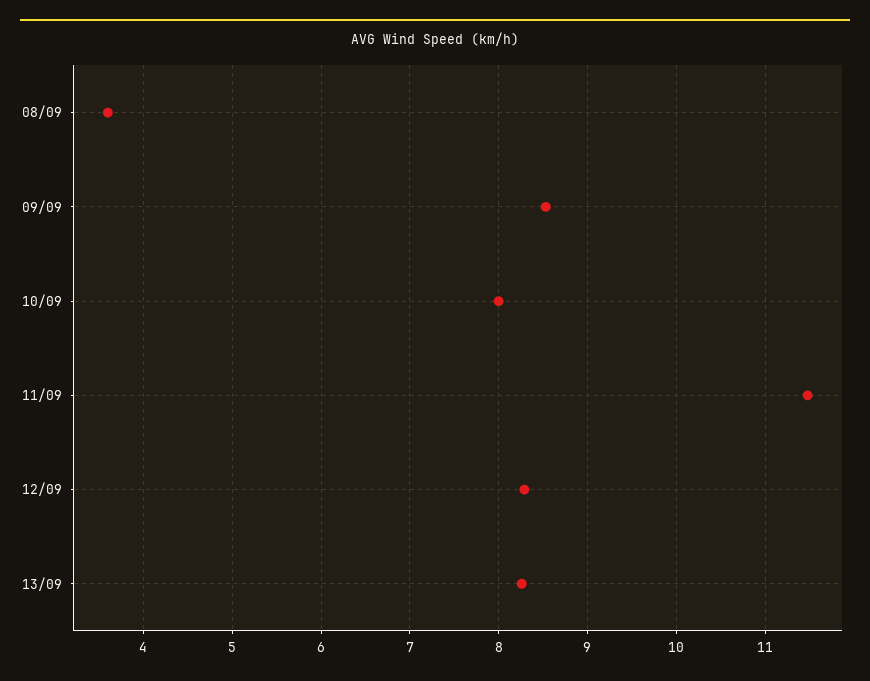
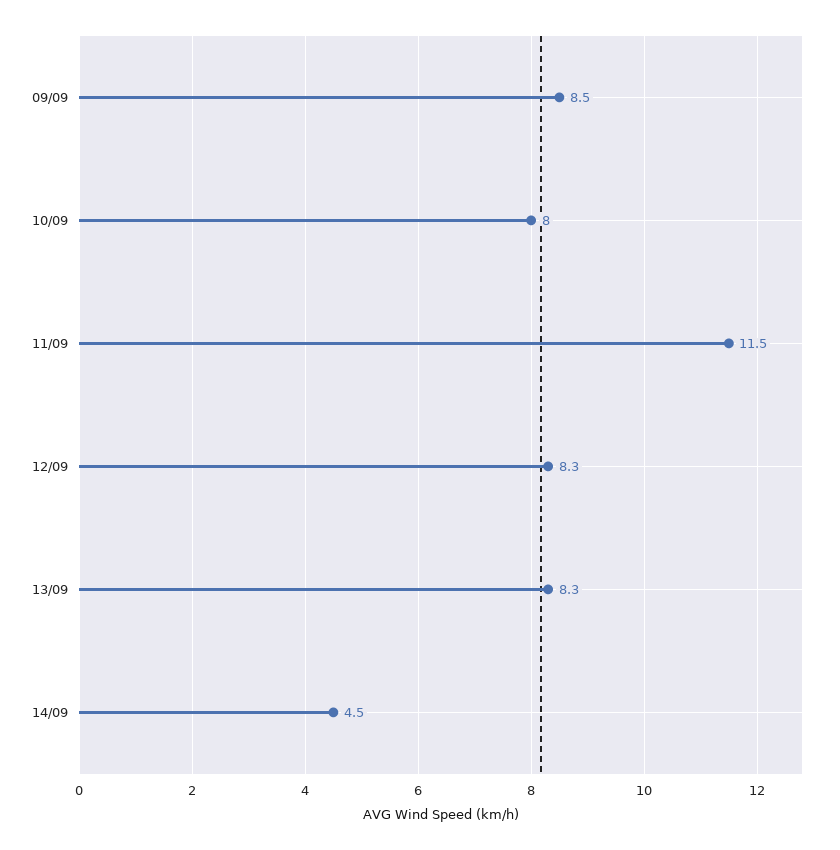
08/09: 3.6 -> none
14/09: none -> 4.5

